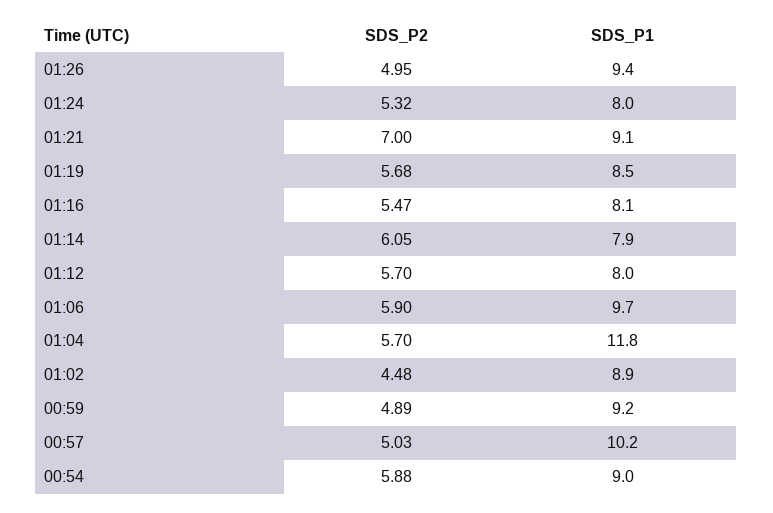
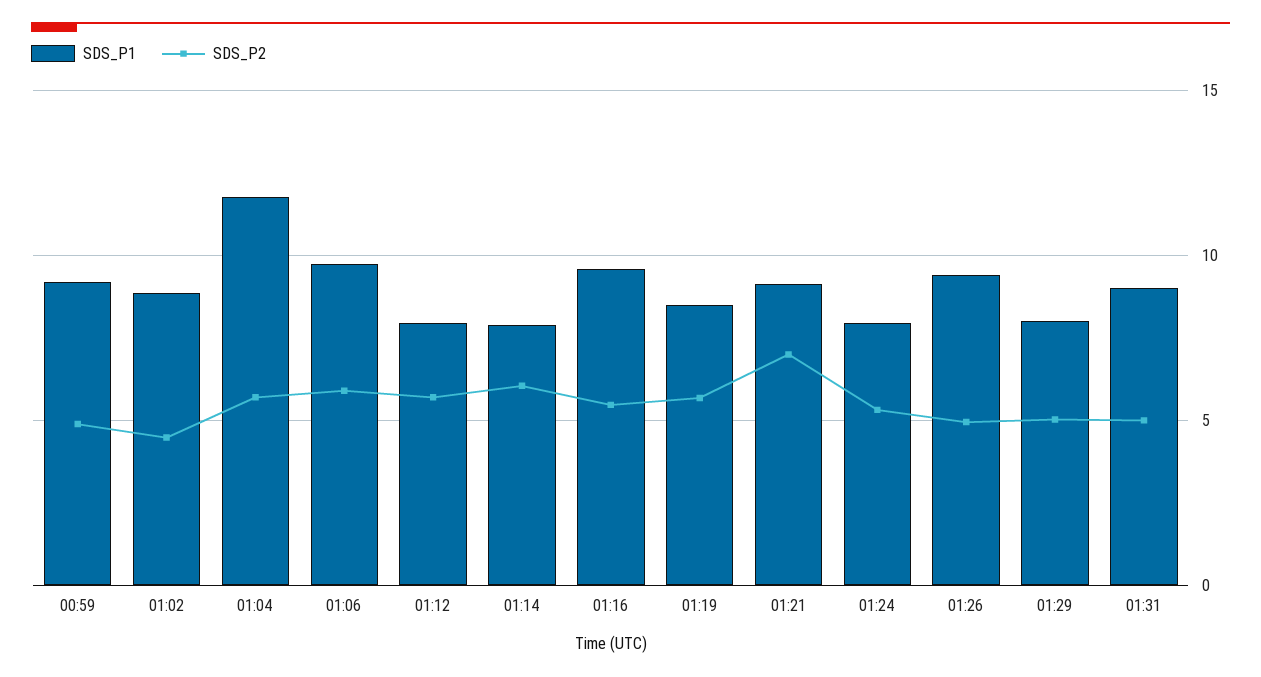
SDS_P1, 01:16: 8.1 -> 9.5
SDS_P2, 00:57: 5.03 -> none
SDS_P1, 00:57: 10.2 -> none
SDS_P2, 00:54: 5.88 -> none
SDS_P1, 00:54: 9 -> none
SDS_P1, 01:29: none -> 8
SDS_P2, 01:29: none -> 5
SDS_P1, 01:31: none -> 9
SDS_P2, 01:31: none -> 5

